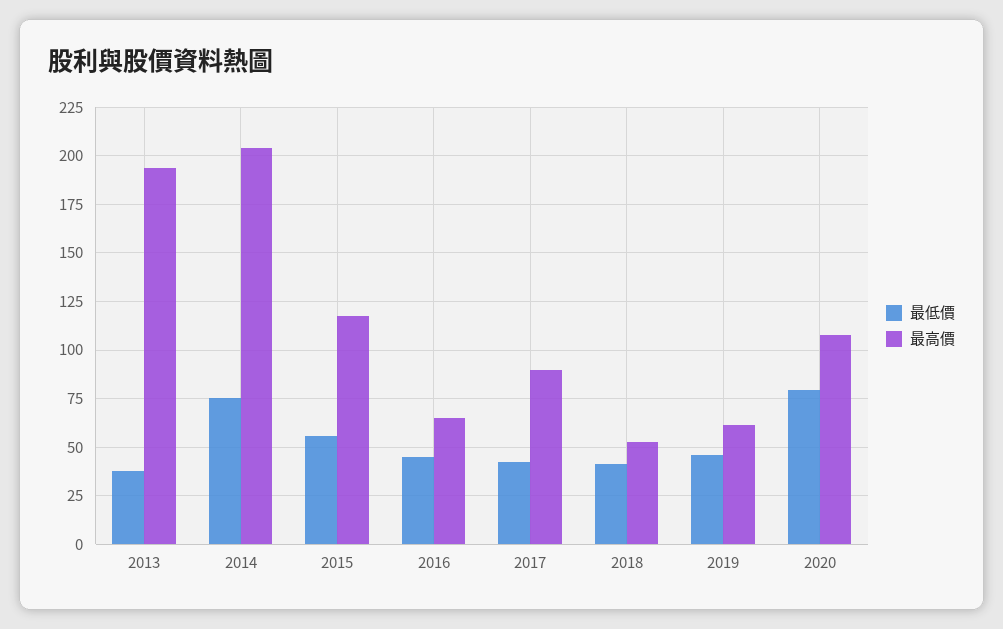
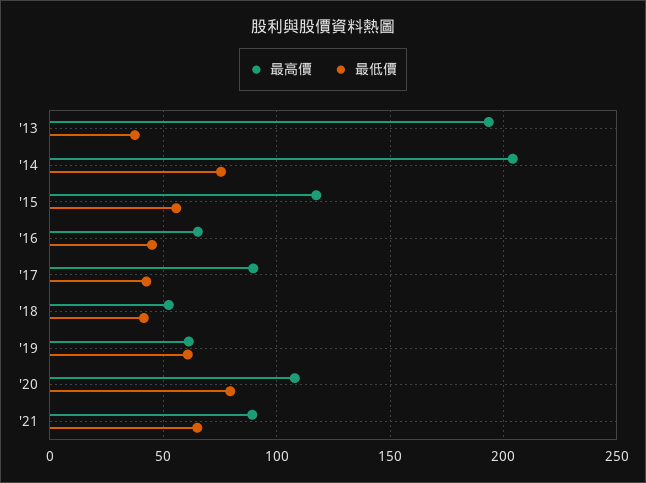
最低價, 2019: 45 -> 60
最高價, '21: none -> 90
最低價, '21: none -> 65

